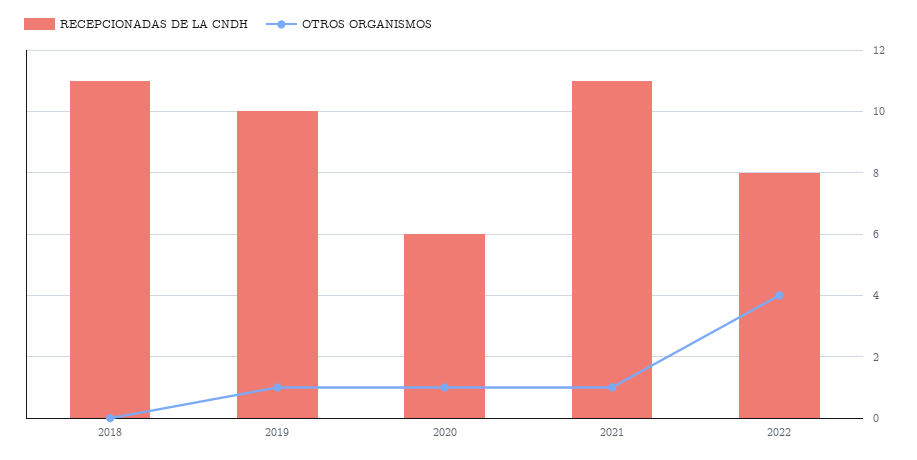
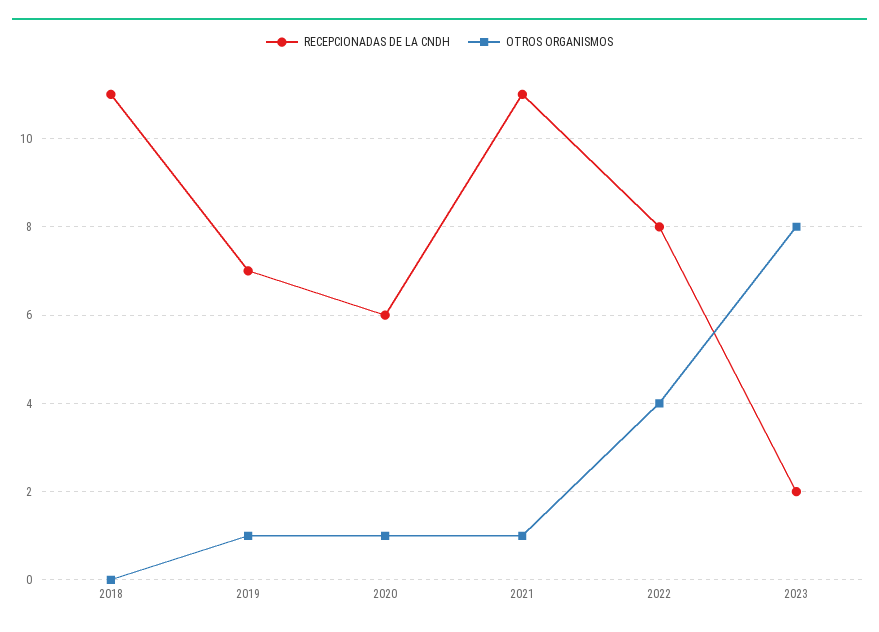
RECEPCIONADAS DE LA CNDH, 2019: 10 -> 7
RECEPCIONADAS DE LA CNDH, 2023: none -> 2
OTROS ORGANISMOS, 2023: none -> 8

